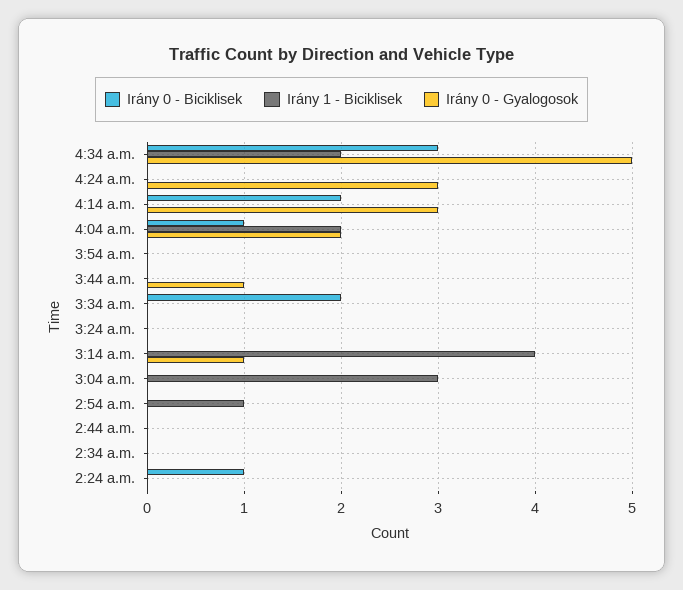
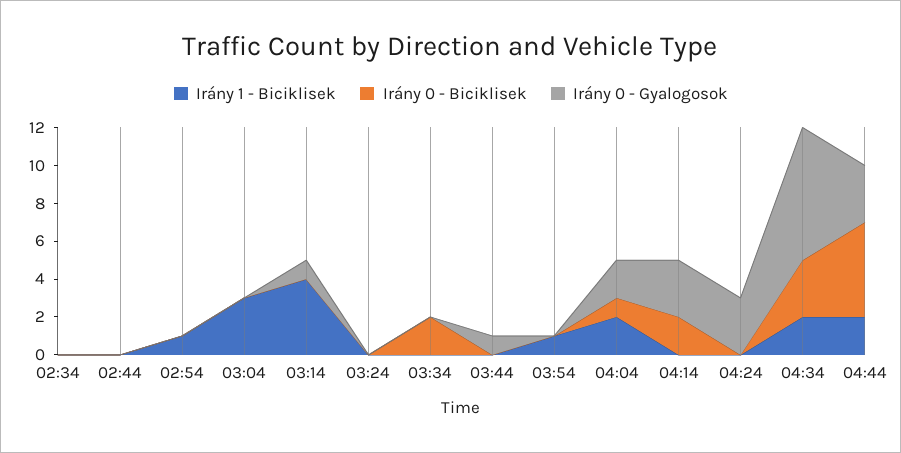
Irány 0 - Gyalogosok, 4:34 a.m.: 5 -> 7
Irány 1 - Biciklisek, 3:54 a.m.: 0 -> 1
Irány 0 - Biciklisek, 2:24 a.m.: 1 -> none
Irány 1 - Biciklisek, 2:24 a.m.: 0 -> none
Irány 0 - Gyalogosok, 2:24 a.m.: 0 -> none
Irány 1 - Biciklisek, 04:44: none -> 2
Irány 0 - Biciklisek, 04:44: none -> 5
Irány 0 - Gyalogosok, 04:44: none -> 3

